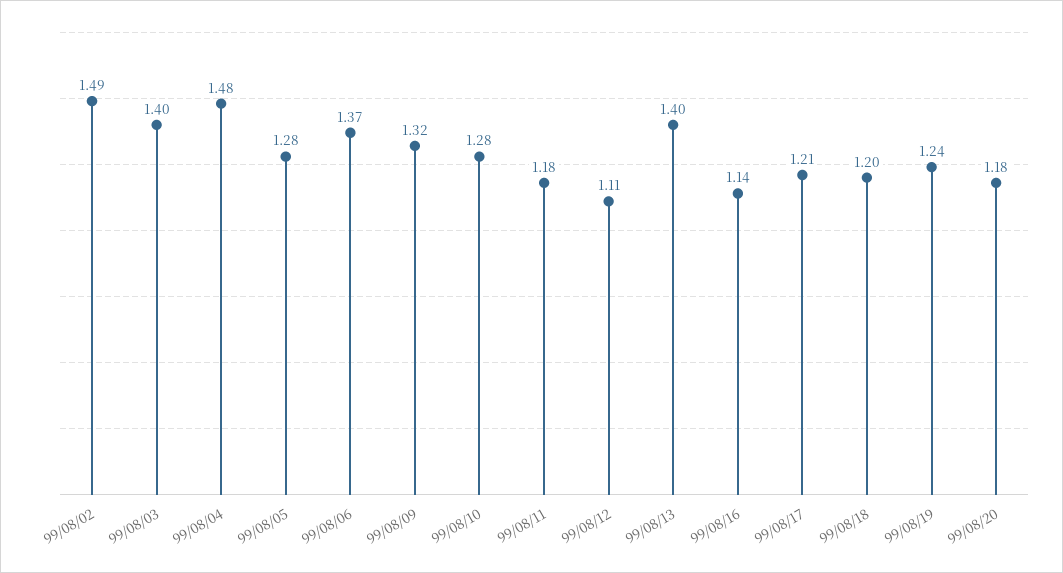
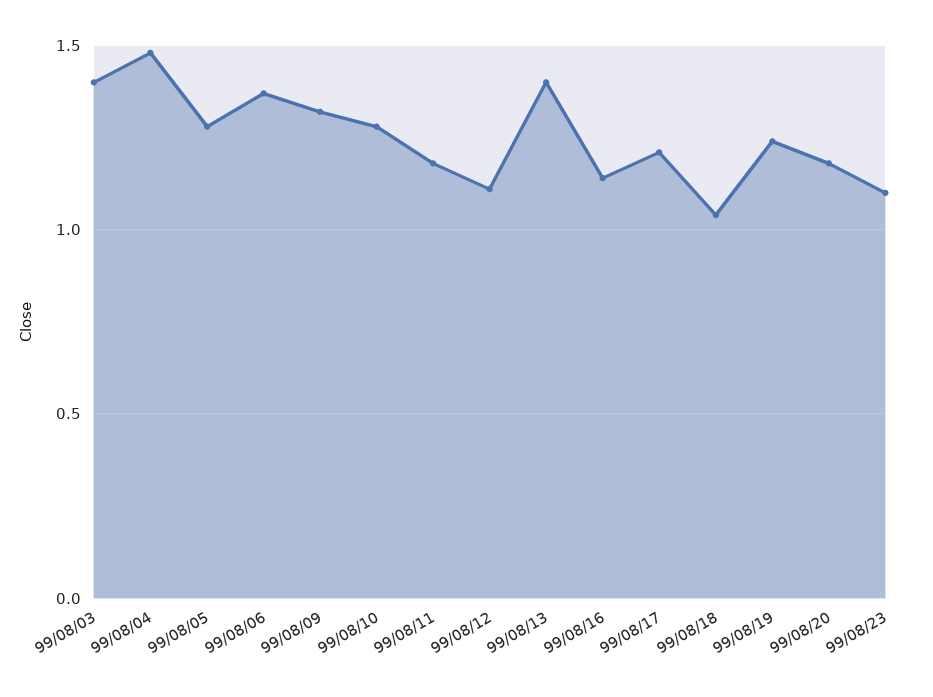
99/08/02: 1.49 -> none
99/08/18: 1.2 -> 1.05
99/08/23: none -> 1.1

